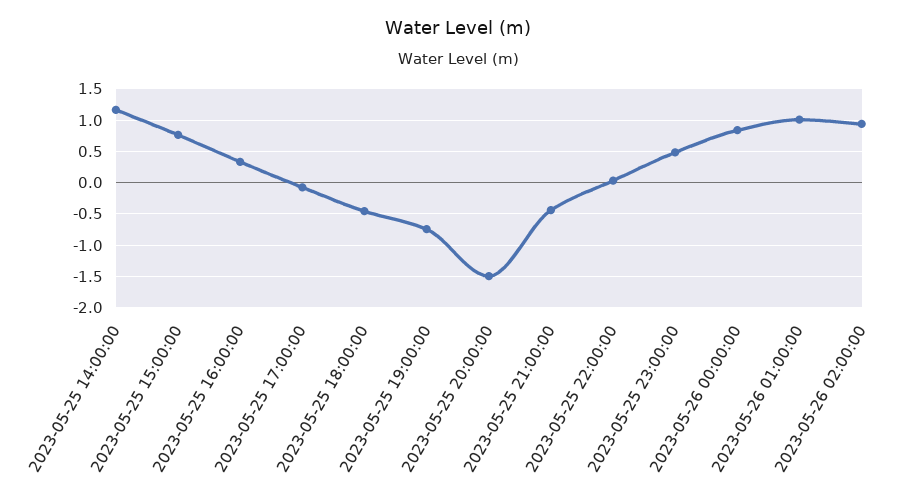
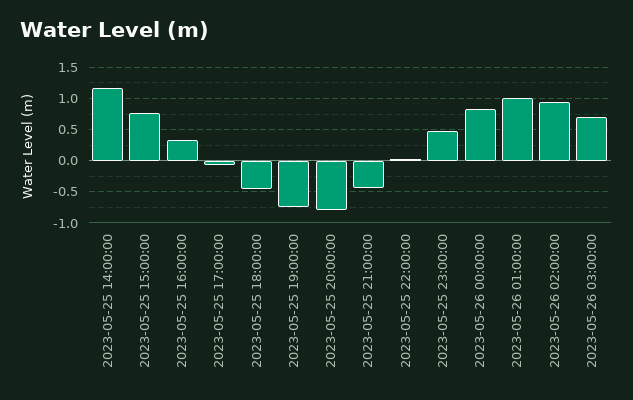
2023-05-25 20:00:00: -1.5 -> -0.8
2023-05-26 03:00:00: none -> 0.7

